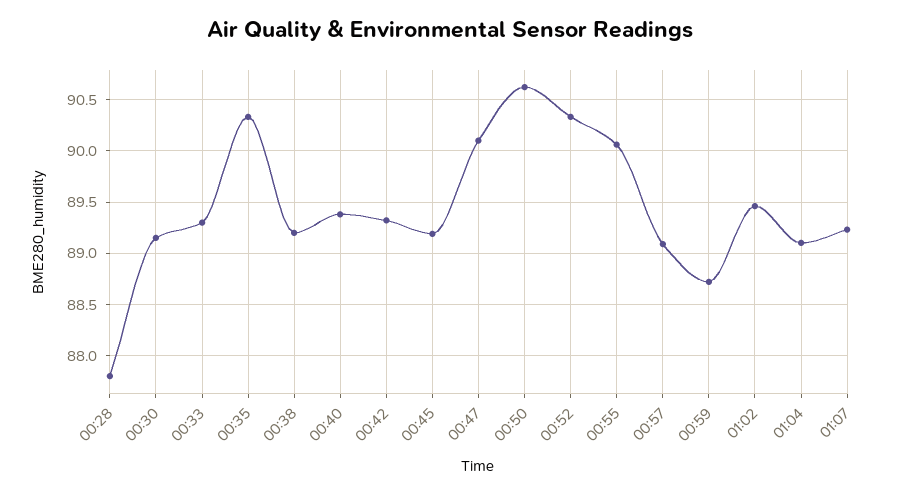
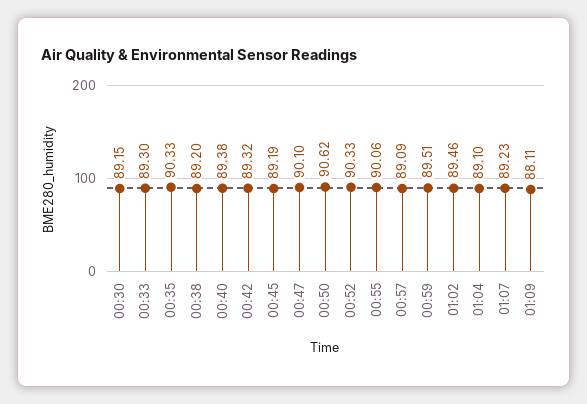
00:28: 87.8 -> none
00:59: 88.7 -> 89.51
01:09: none -> 88.11

